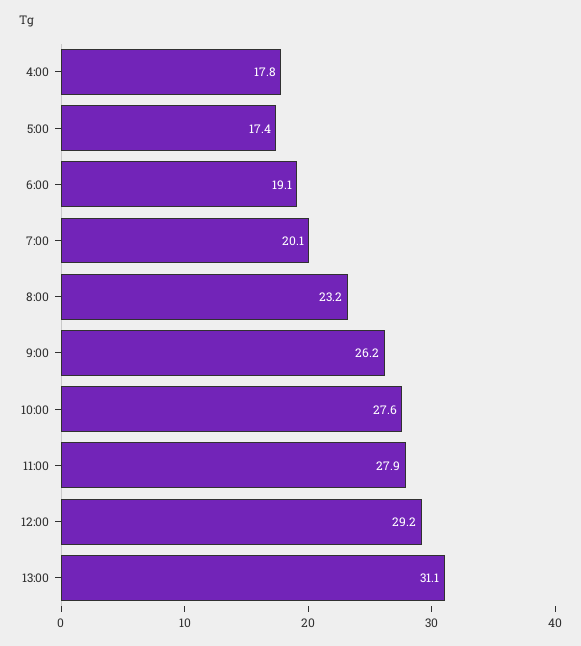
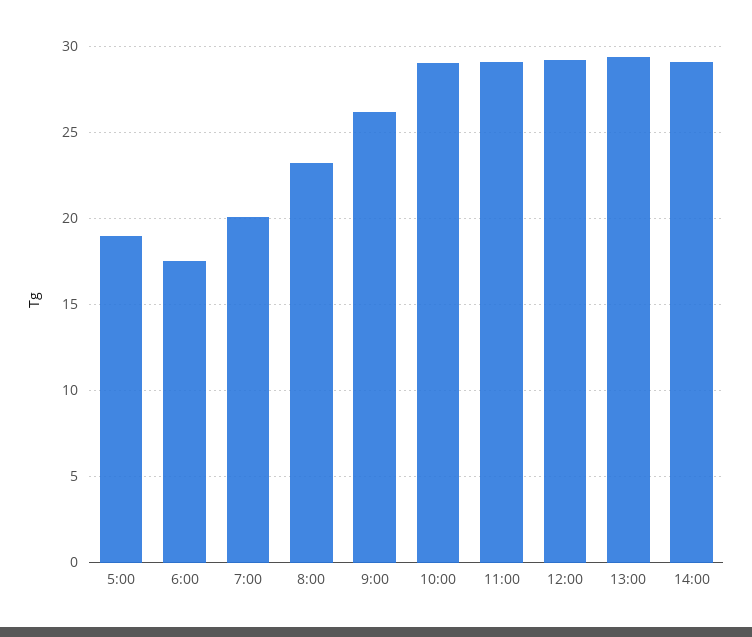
4:00: 17.8 -> none
5:00: 17.4 -> 19
6:00: 19.1 -> 17.5
10:00: 27.6 -> 29
11:00: 27.9 -> 29
13:00: 31.1 -> 29.5
14:00: none -> 29

